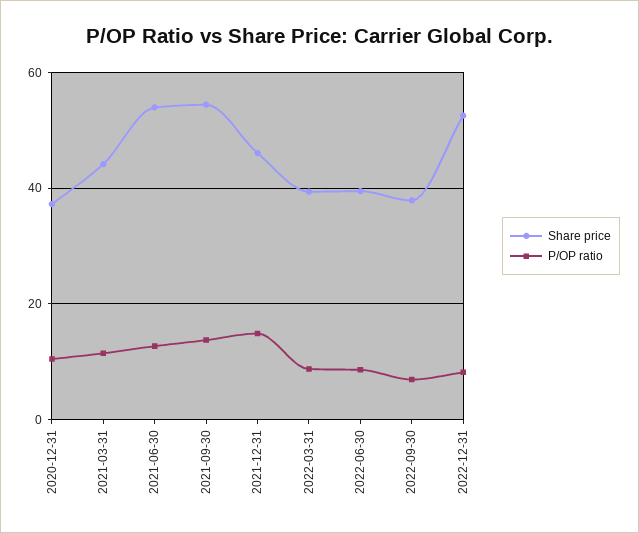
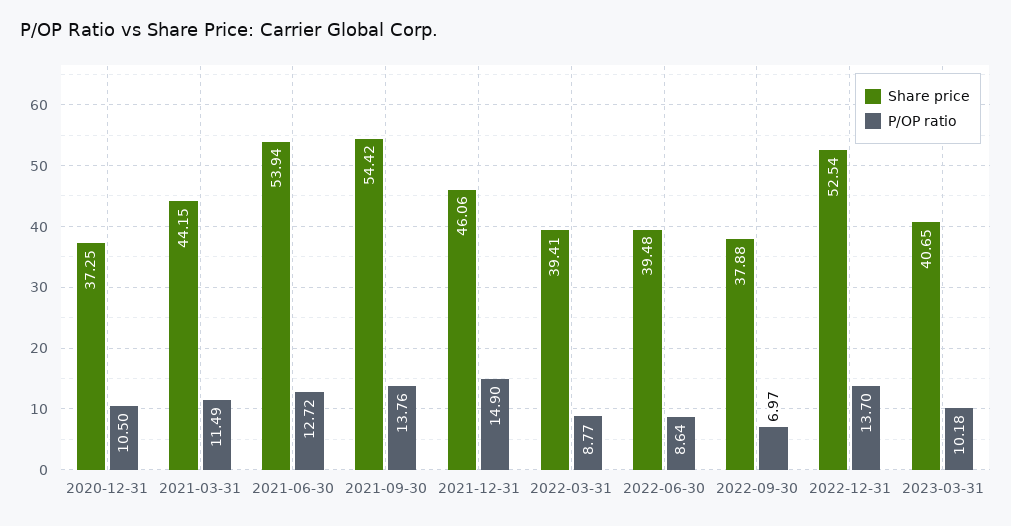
P/OP ratio, 2022-12-31: 8 -> 13.7
Share price, 2023-03-31: none -> 40.65
P/OP ratio, 2023-03-31: none -> 10.18

